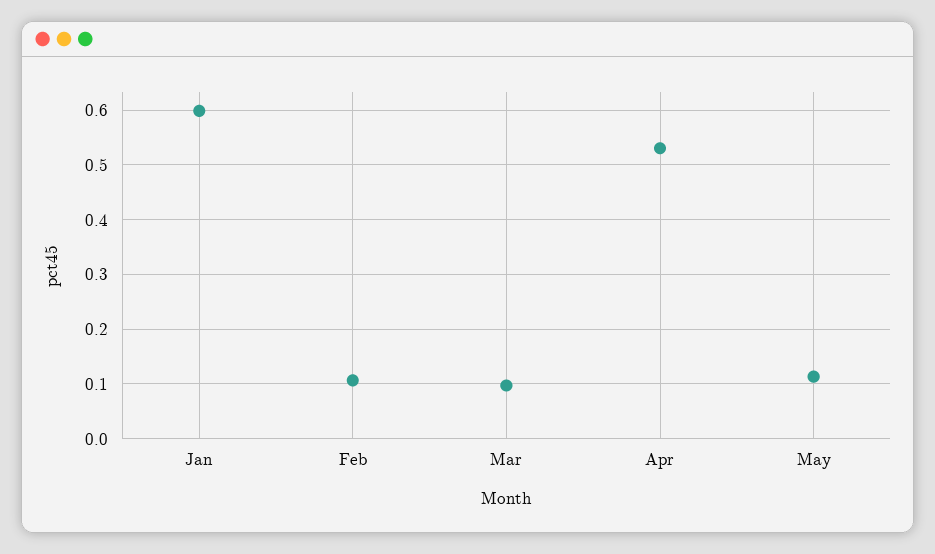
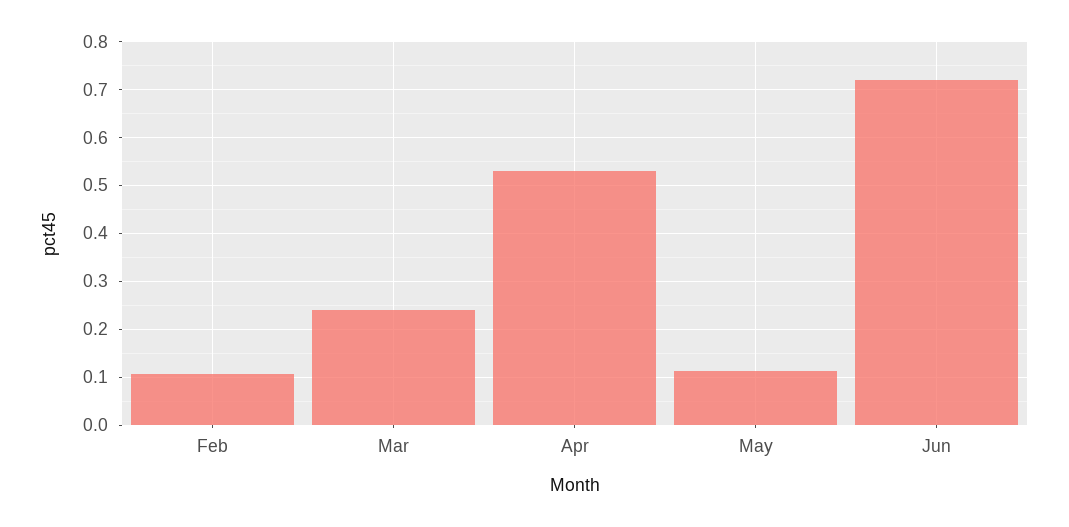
Jan: 0.6 -> none
Mar: 0.1 -> 0.24
Jun: none -> 0.72

